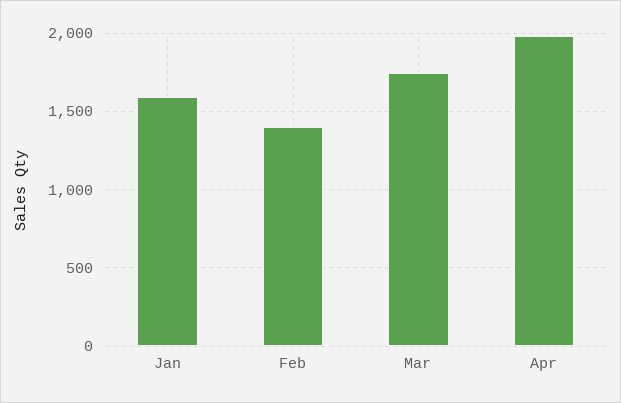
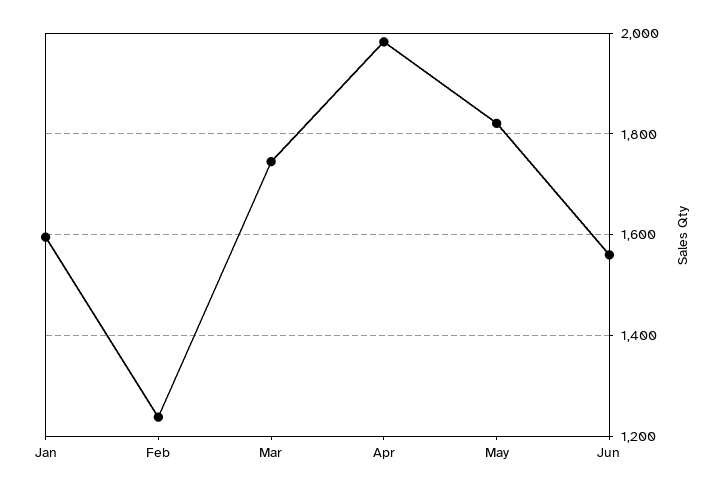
Feb: 1400 -> 1240
May: none -> 1820
Jun: none -> 1560

